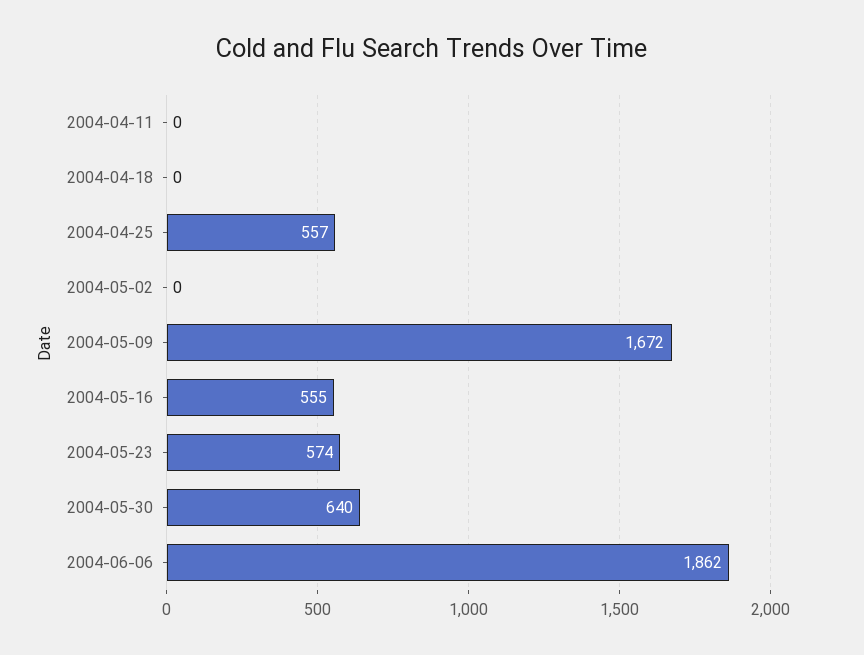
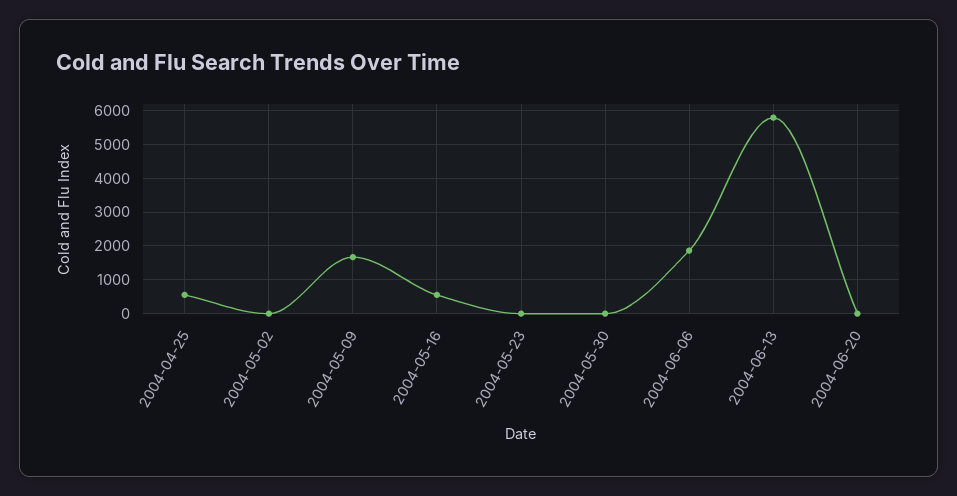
2004-04-11: 0 -> none
2004-04-18: 0 -> none
2004-05-23: 574 -> 0
2004-05-30: 640 -> 0
2004-06-13: none -> 5800
2004-06-20: none -> 0

